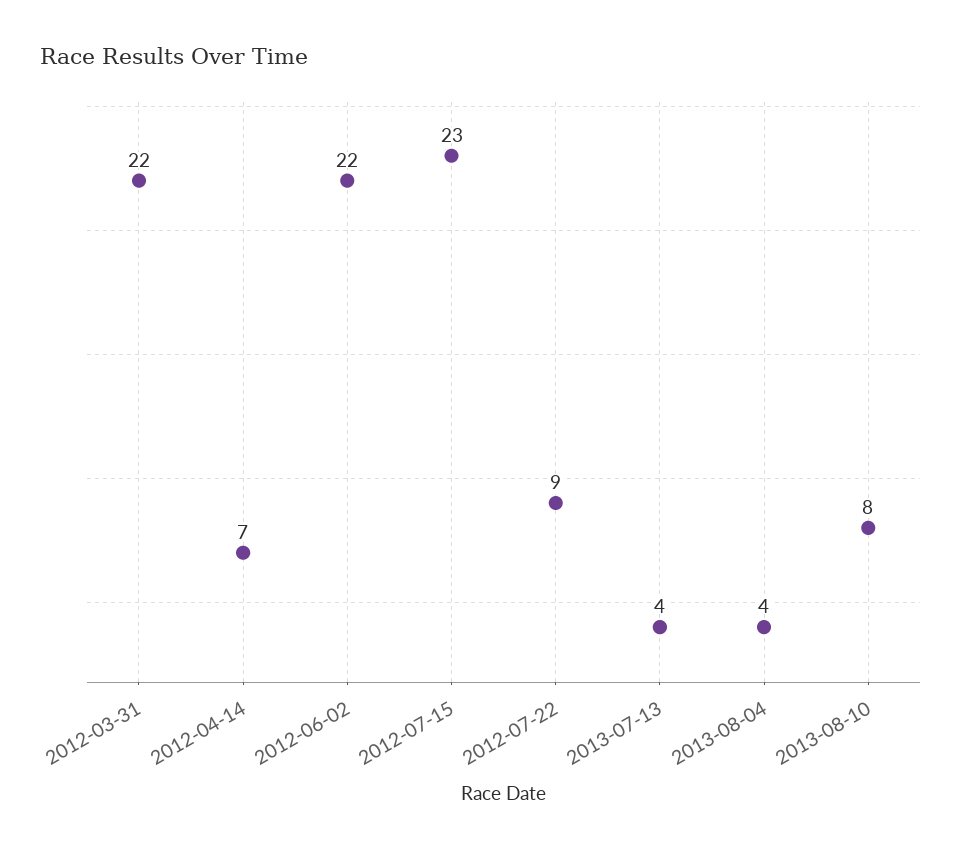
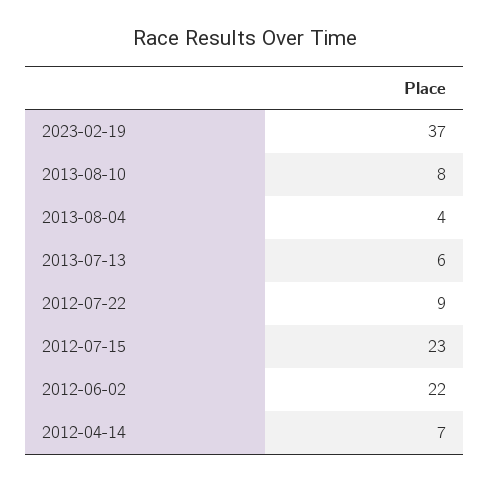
2012-03-31: 22 -> none
2013-07-13: 4 -> 6
2023-02-19: none -> 37

